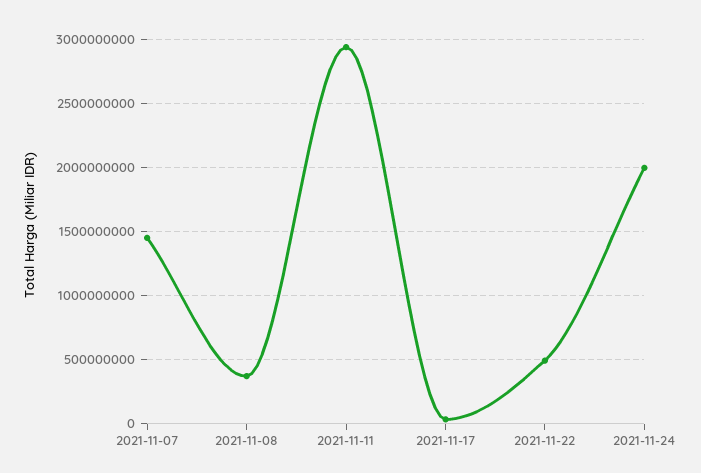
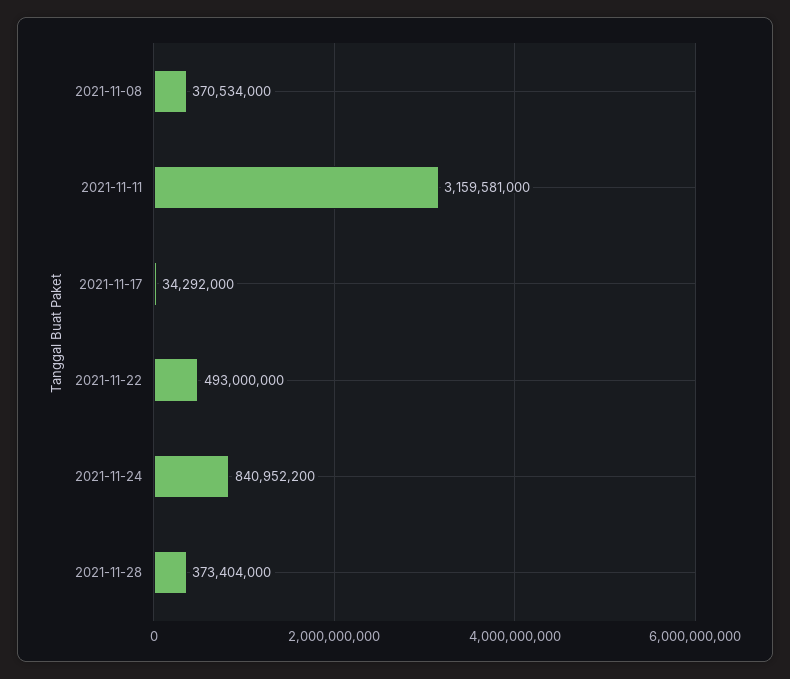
2021-11-07: 1450000000 -> none
2021-11-11: 2950000000 -> 3159581000
2021-11-24: 2000000000 -> 840952200
2021-11-28: none -> 373404000

